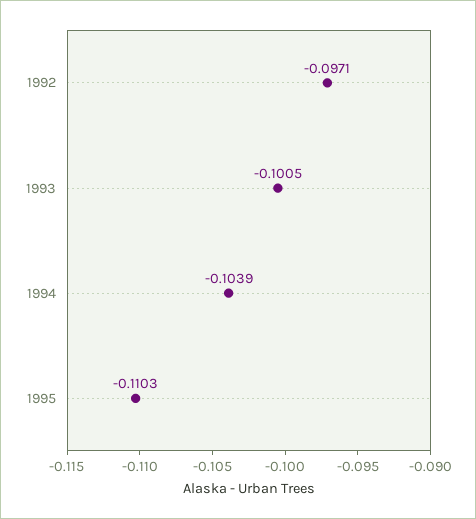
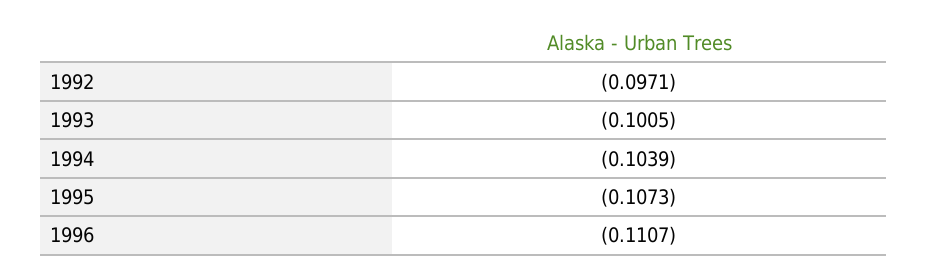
1995: -0.1103 -> -0.1073
1996: none -> -0.1107

